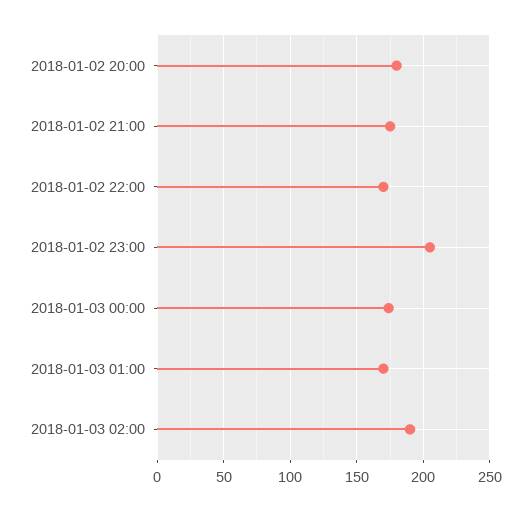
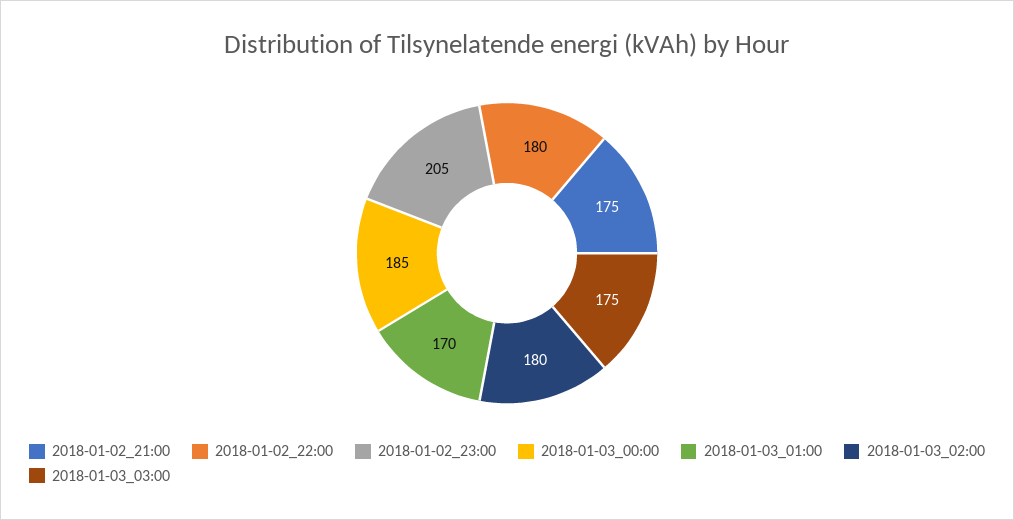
2018-01-02 20:00: 180 -> none
2018-01-02 22:00: 170 -> 180
2018-01-03 00:00: 175 -> 185
2018-01-03 02:00: 190 -> 180
2018-01-03_03:00: none -> 175

